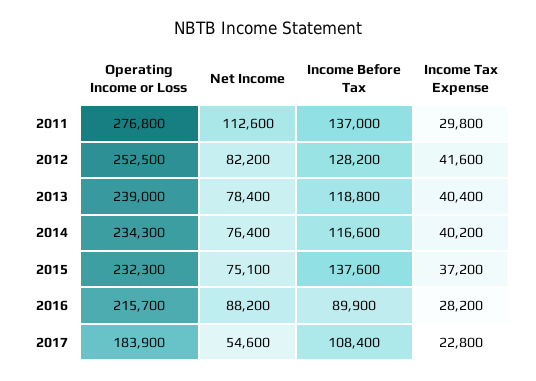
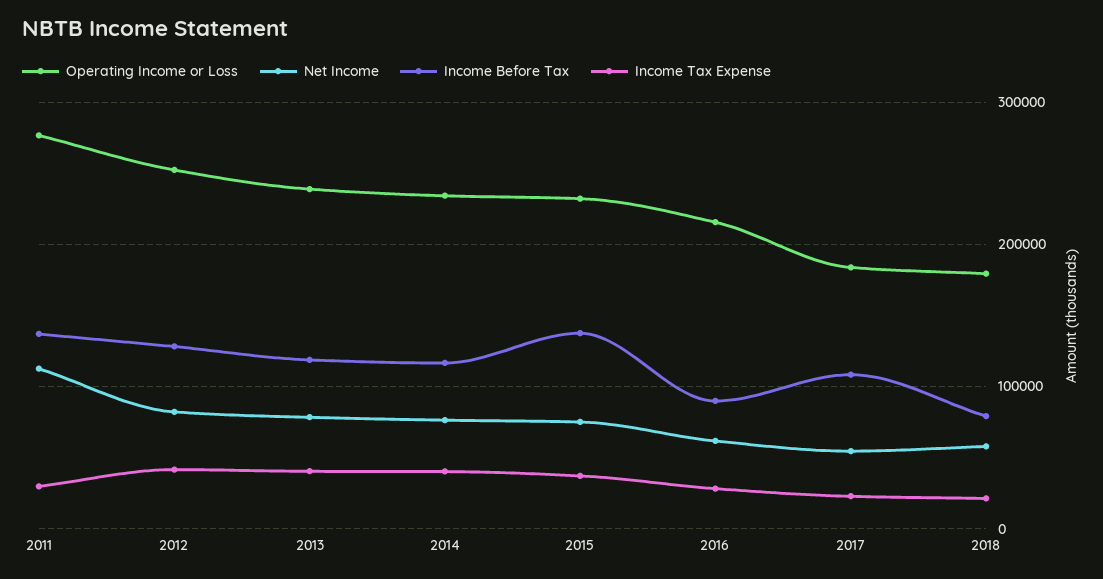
Net Income, 2016: 88200 -> 60000
Operating Income or Loss, 2018: none -> 180000
Net Income, 2018: none -> 60000
Income Before Tax, 2018: none -> 80000
Income Tax Expense, 2018: none -> 20000

